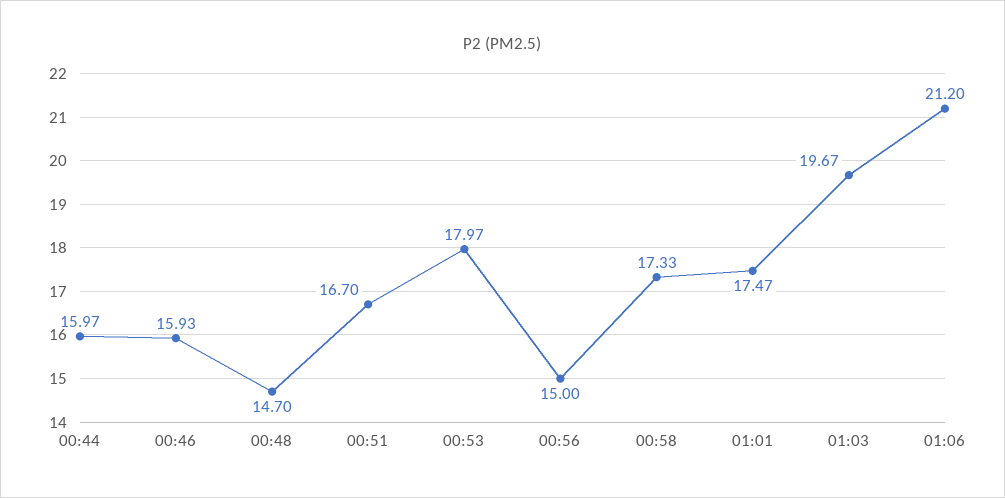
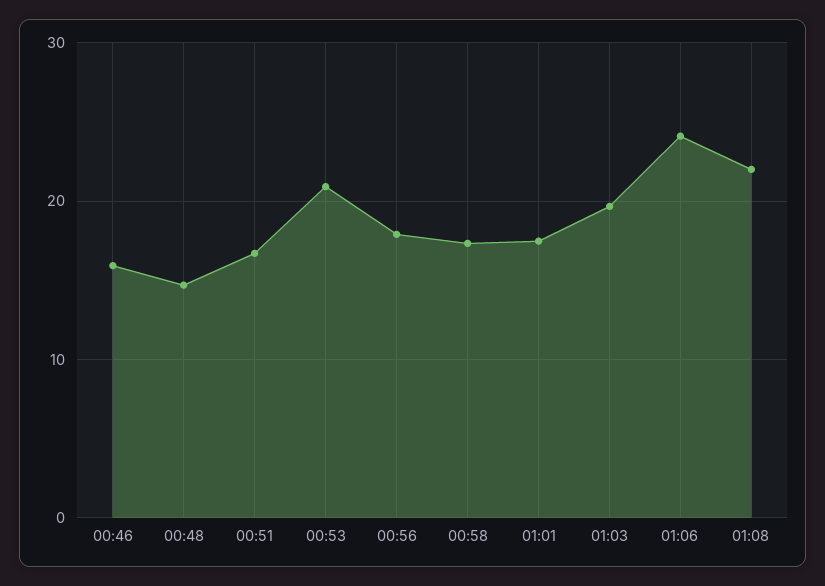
00:44: 15.97 -> none
00:53: 17.97 -> 21
00:56: 15 -> 18
01:06: 21.2 -> 24
01:08: none -> 22

